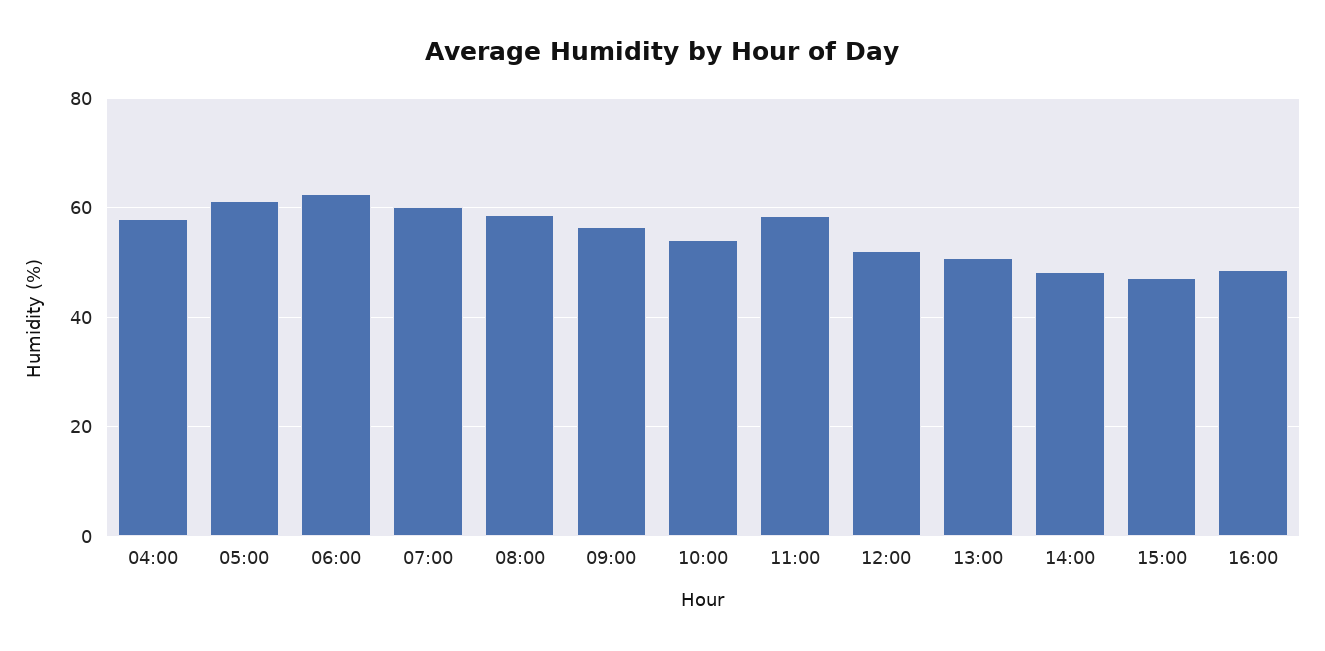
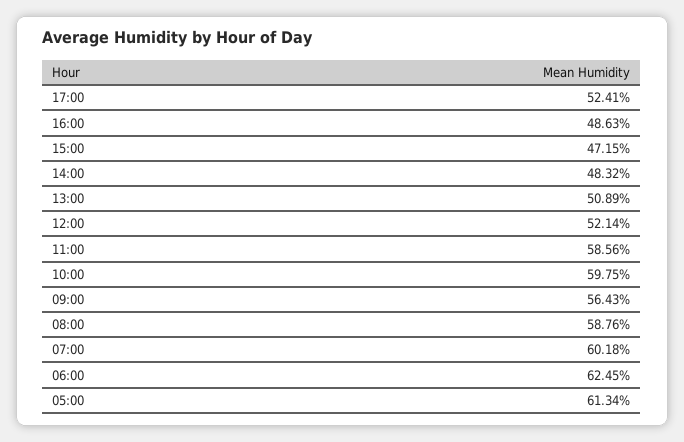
04:00: 58 -> none
10:00: 54 -> 59.75
17:00: none -> 52.41

